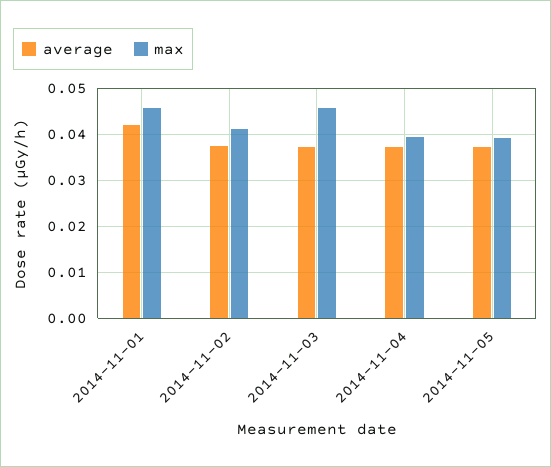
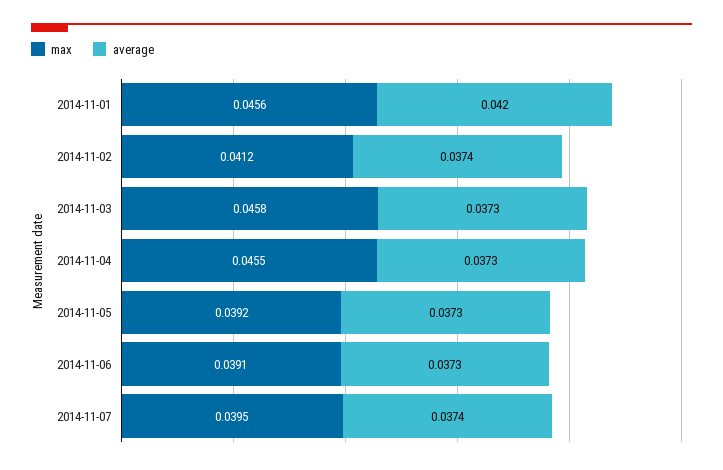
max, 2014-11-04: 0.04 -> 0.0455
max, 2014-11-06: none -> 0.0391
average, 2014-11-06: none -> 0.0373
max, 2014-11-07: none -> 0.0395
average, 2014-11-07: none -> 0.0374

